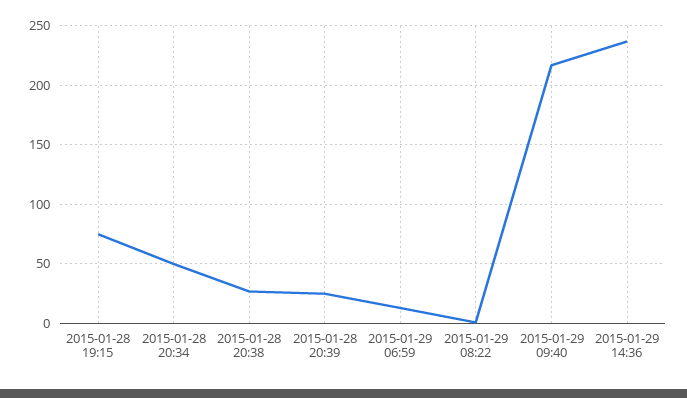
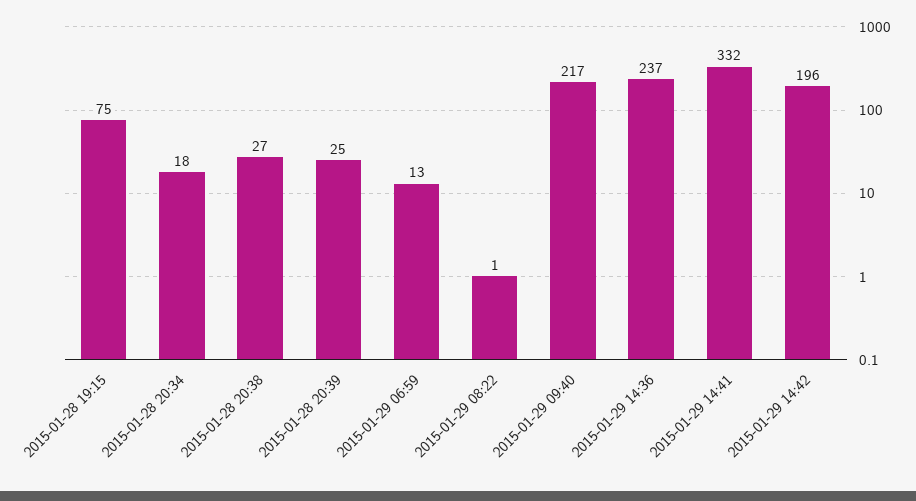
2015-01-28 20:34: 50 -> 18
2015-01-29 14:41: none -> 332
2015-01-29 14:42: none -> 196

